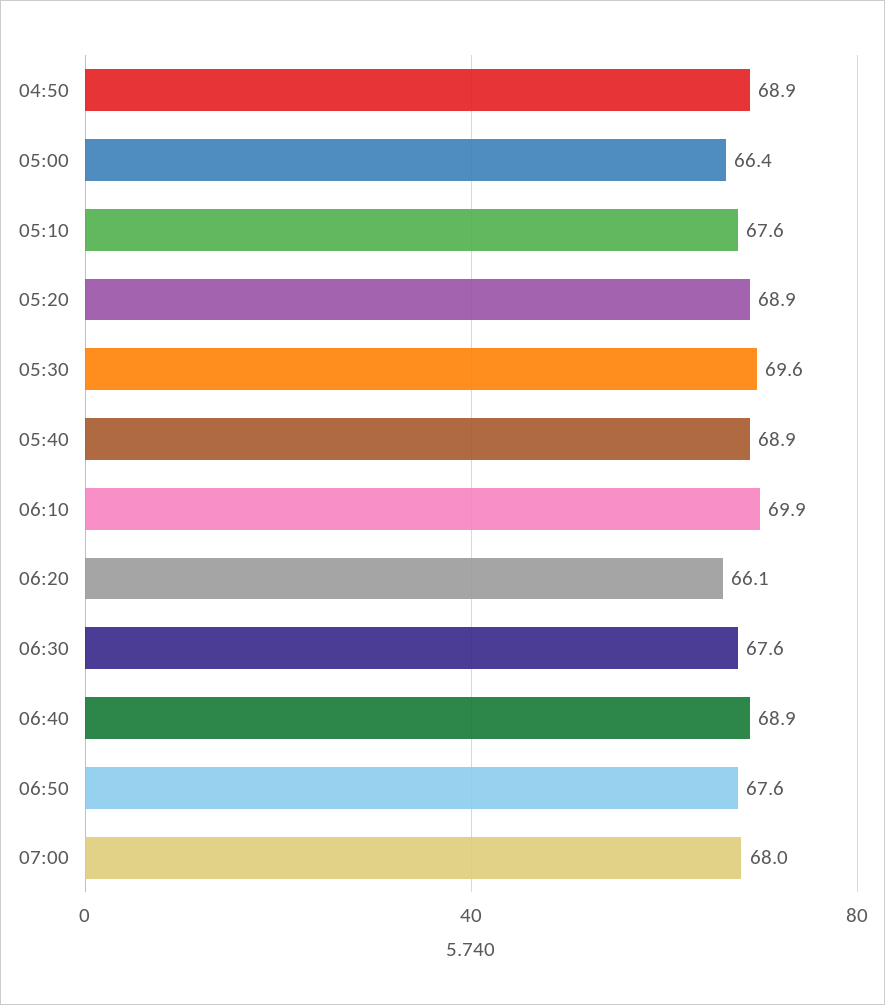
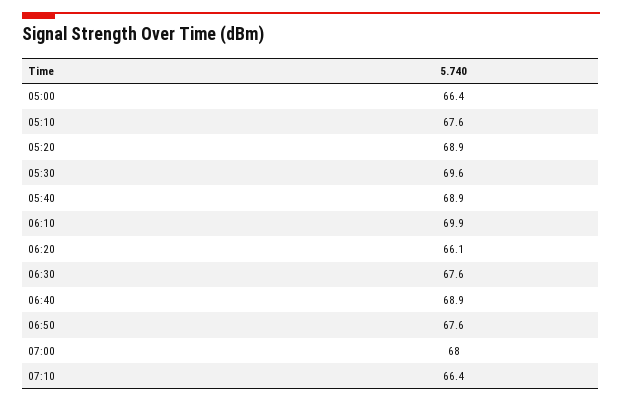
04:50: 68.9 -> none
07:10: none -> 66.4

